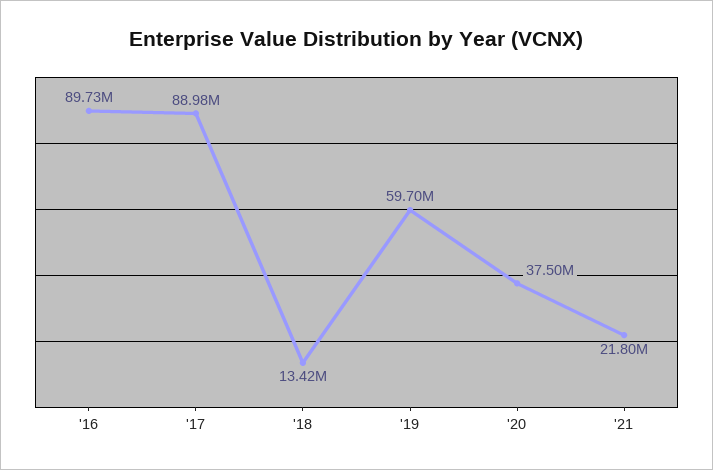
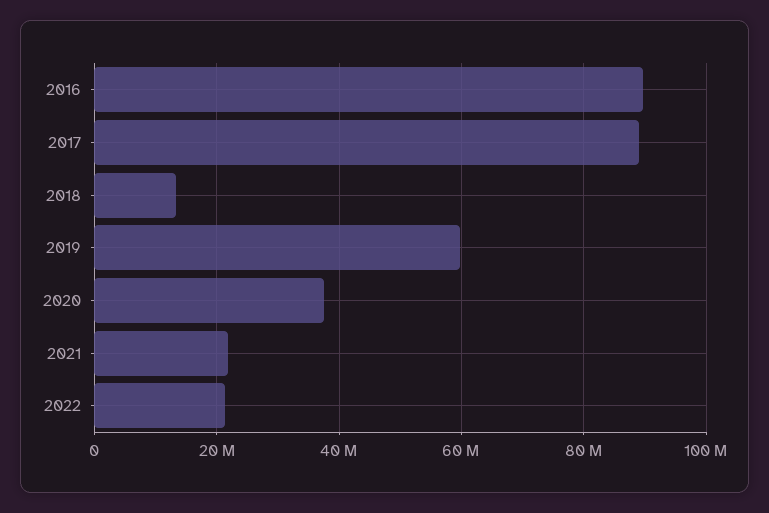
2022: none -> 22000000

